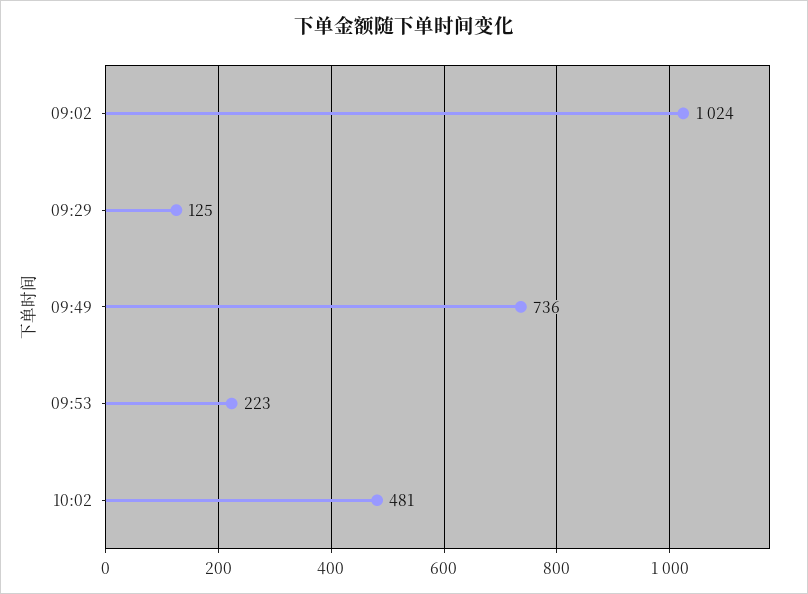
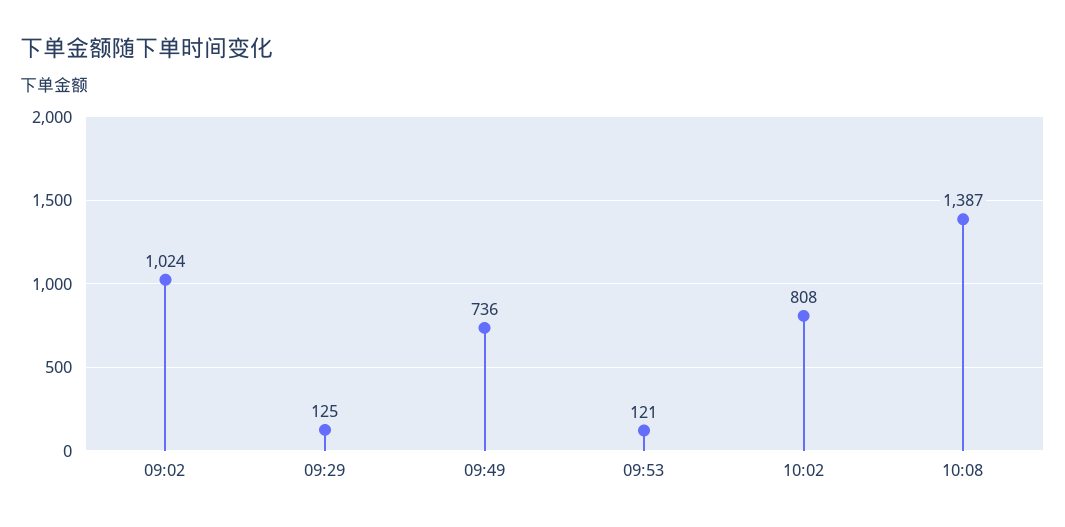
09:53: 223 -> 121
10:02: 481 -> 808
10:08: none -> 1387

